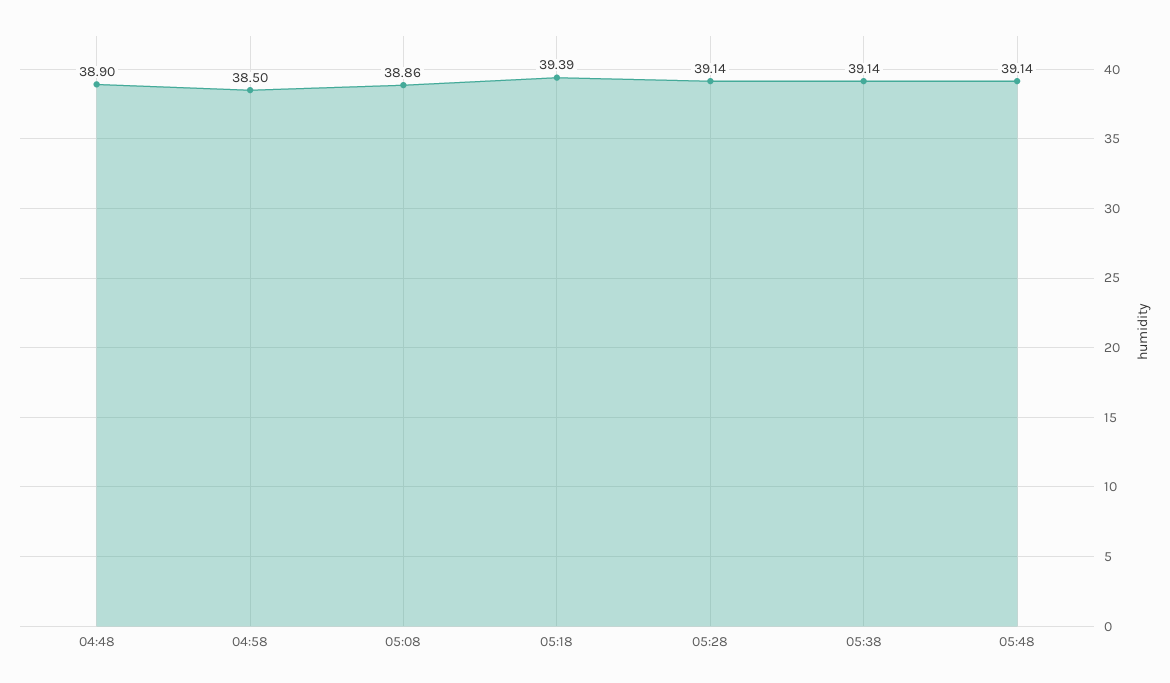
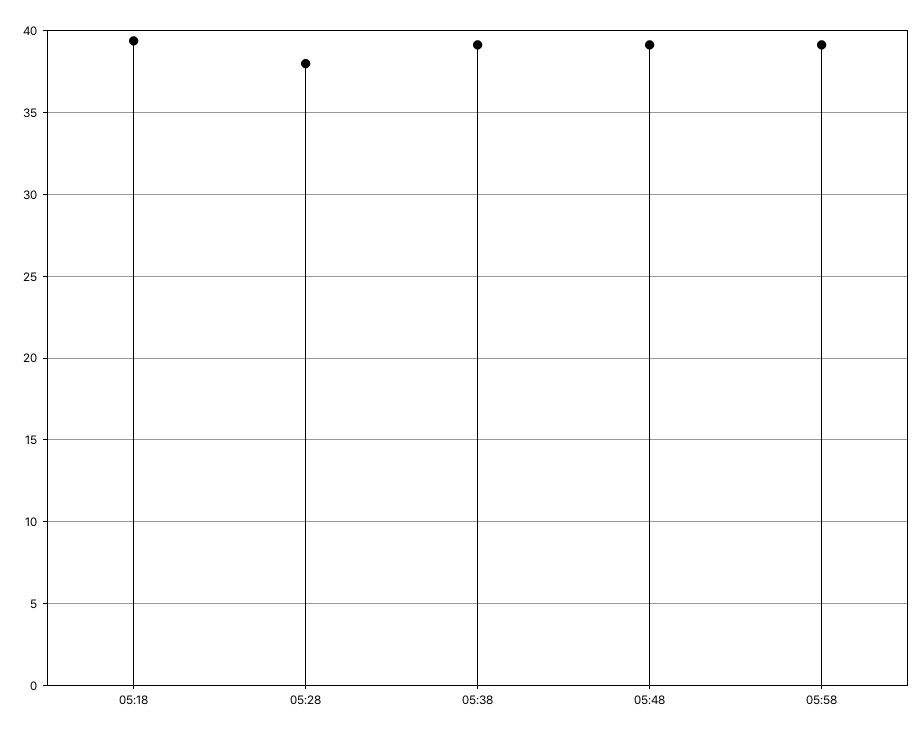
04:48: 38.9 -> none
04:58: 38.5 -> none
05:08: 38.86 -> none
05:28: 39.14 -> 38
05:58: none -> 39

